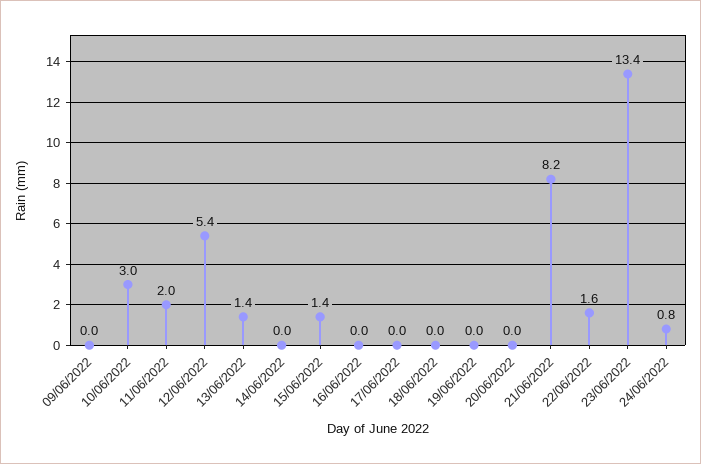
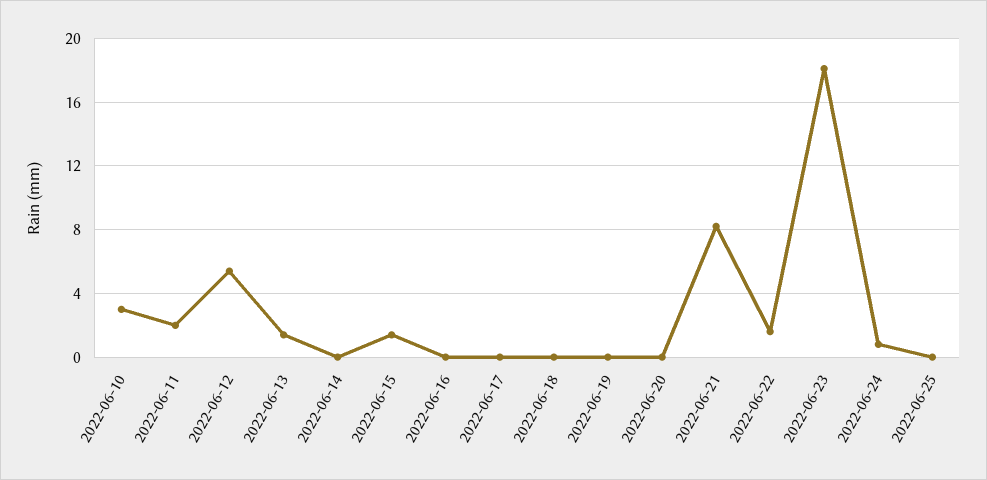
09/06/2022: 0 -> none
23/06/2022: 13.4 -> 18
2022-06-25: none -> 0

